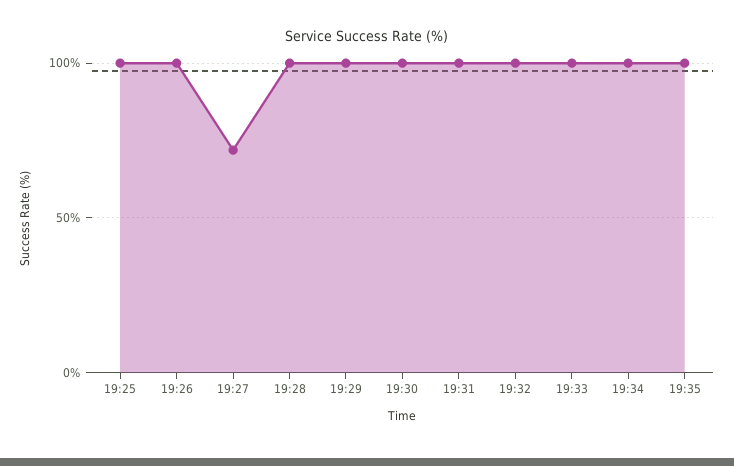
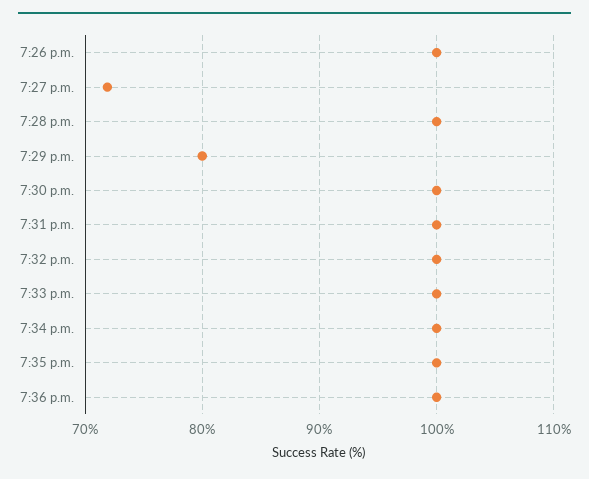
19:25: 100 -> none
19:29: 100 -> 80
7:36 p.m.: none -> 100

